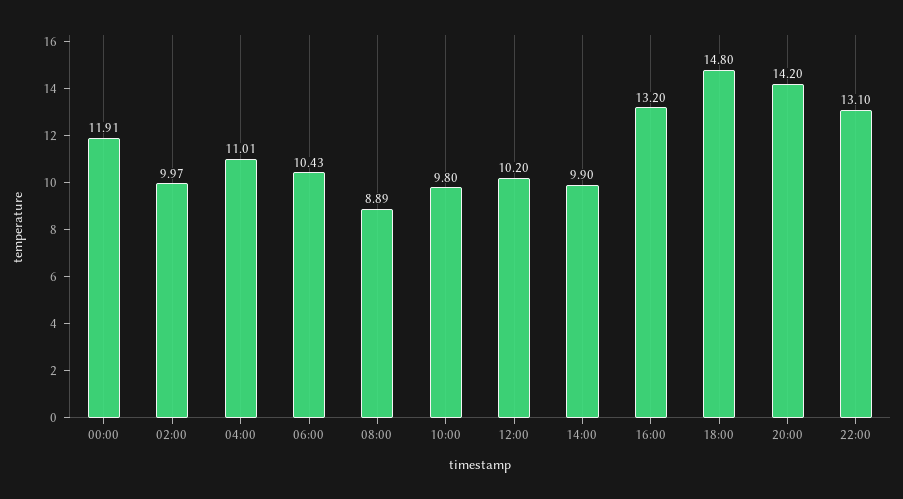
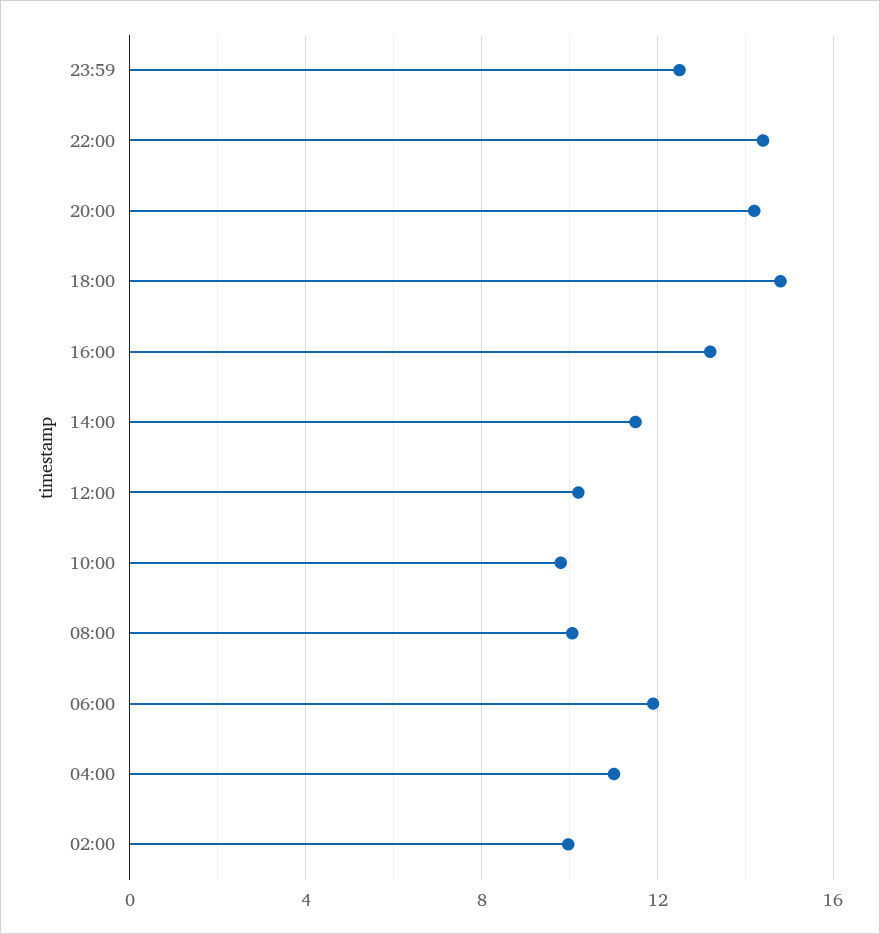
00:00: 11.91 -> none
06:00: 10.43 -> 12
08:00: 8.89 -> 10
14:00: 9.9 -> 11.5
22:00: 13.1 -> 14.5
23:59: none -> 12.5

